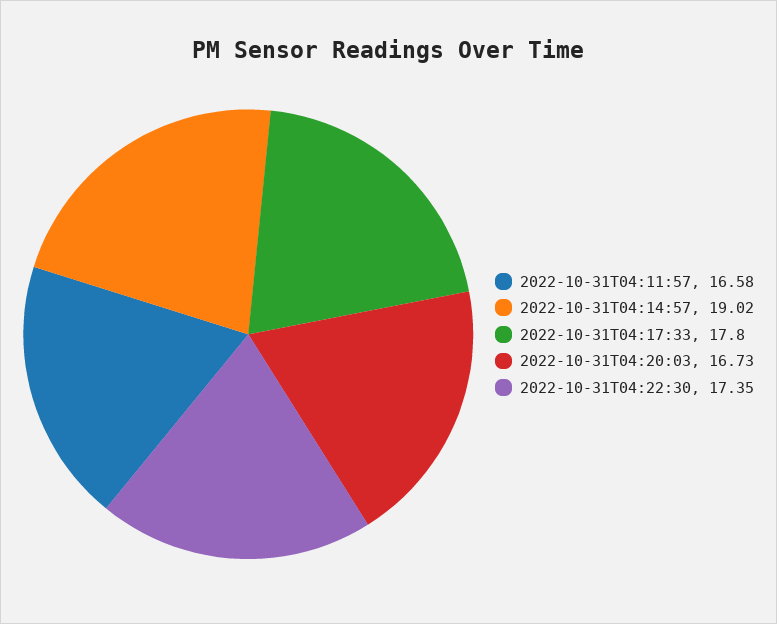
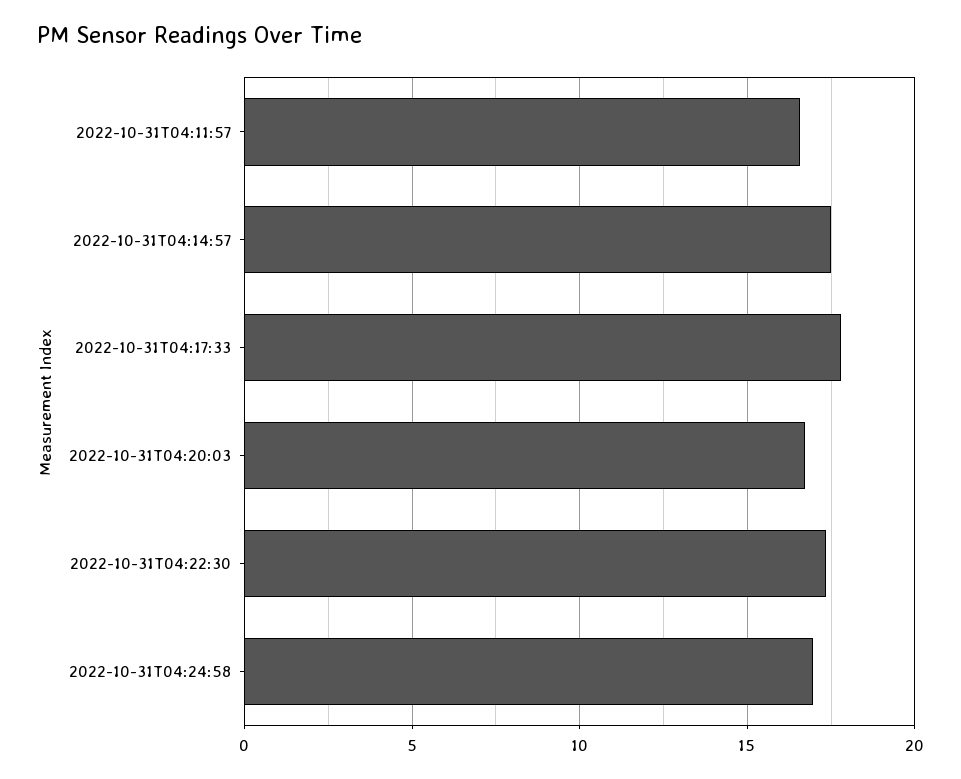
2022-10-31T04:14:57: 19.02 -> 17.5
2022-10-31T04:24:58: none -> 17

